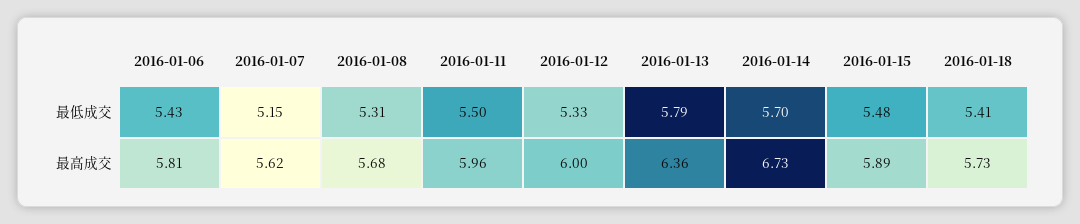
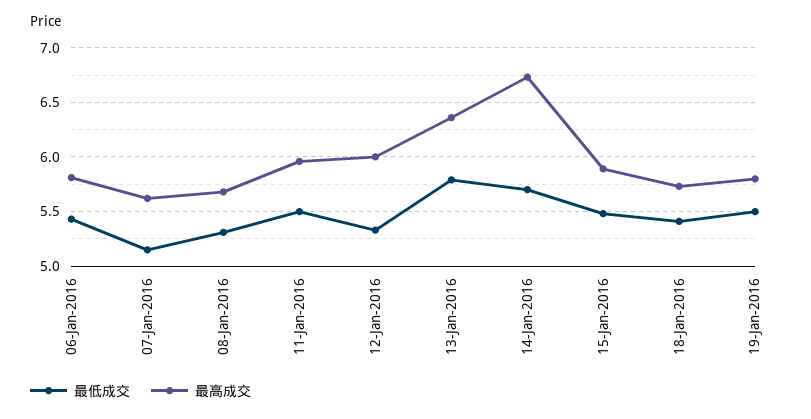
最低成交, 19-Jan-2016: none -> 5.5
最高成交, 19-Jan-2016: none -> 5.8

